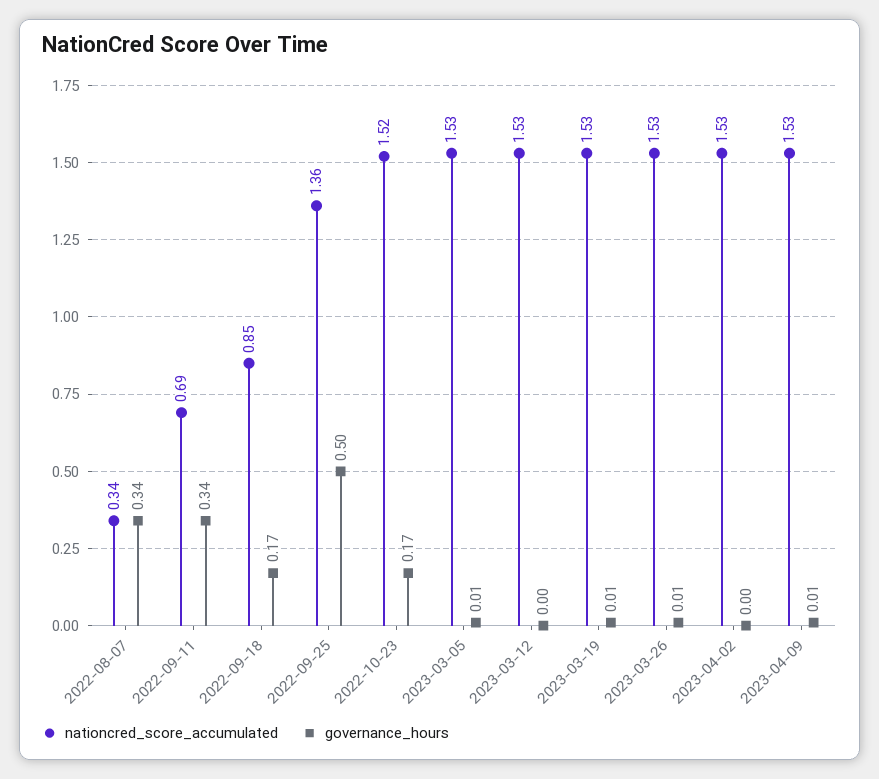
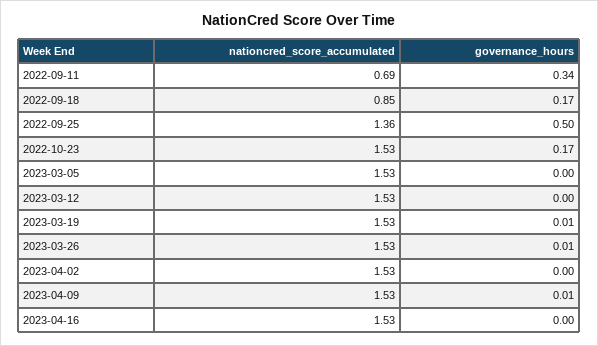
nationcred_score_accumulated, 2022-08-07: 0.34 -> none
governance_hours, 2022-08-07: 0.34 -> none
nationcred_score_accumulated, 2022-10-23: 1.52 -> 1.53
governance_hours, 2023-03-05: 0.01 -> 0
nationcred_score_accumulated, 2023-04-16: none -> 1.53
governance_hours, 2023-04-16: none -> 0

